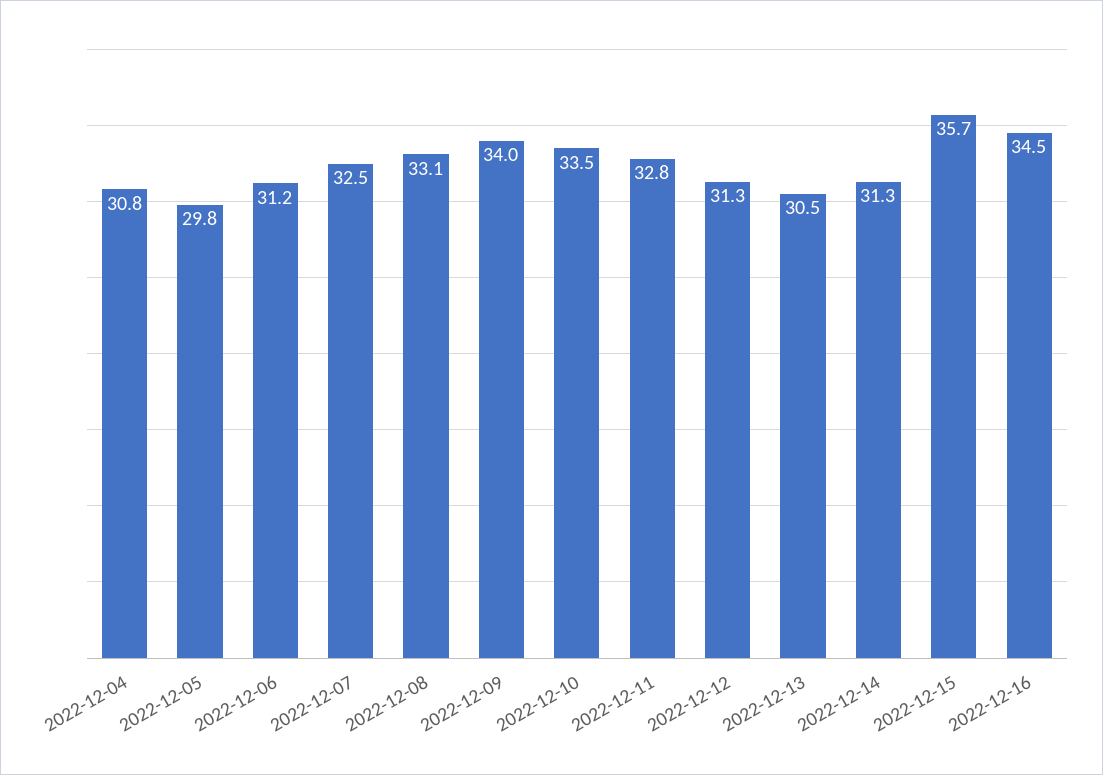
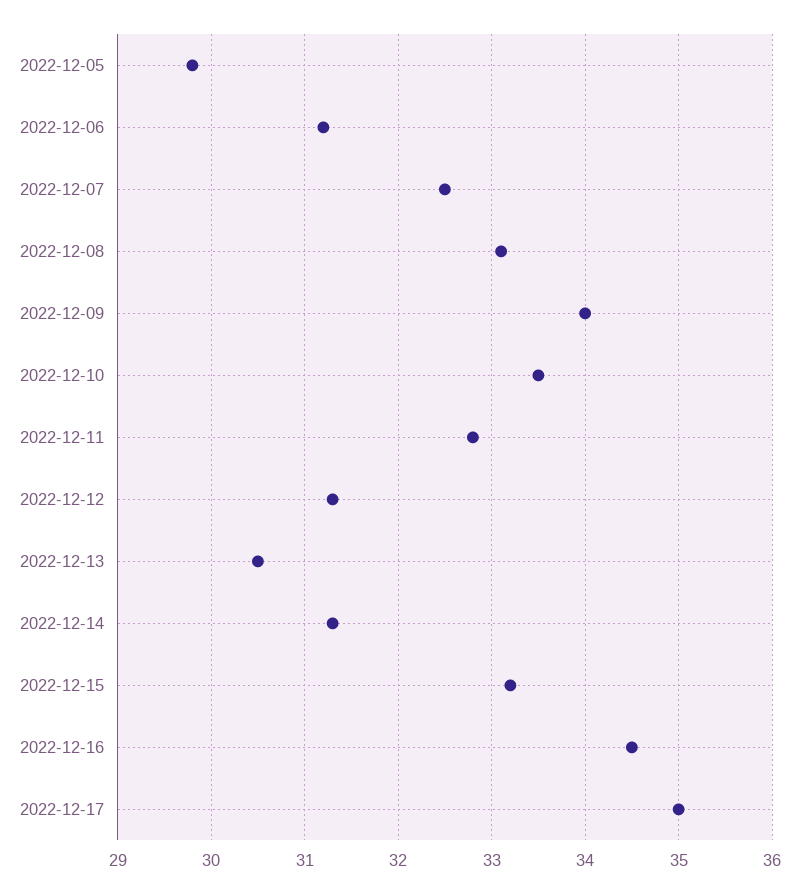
2022-12-04: 30.8 -> none
2022-12-15: 35.7 -> 33.2
2022-12-17: none -> 35

